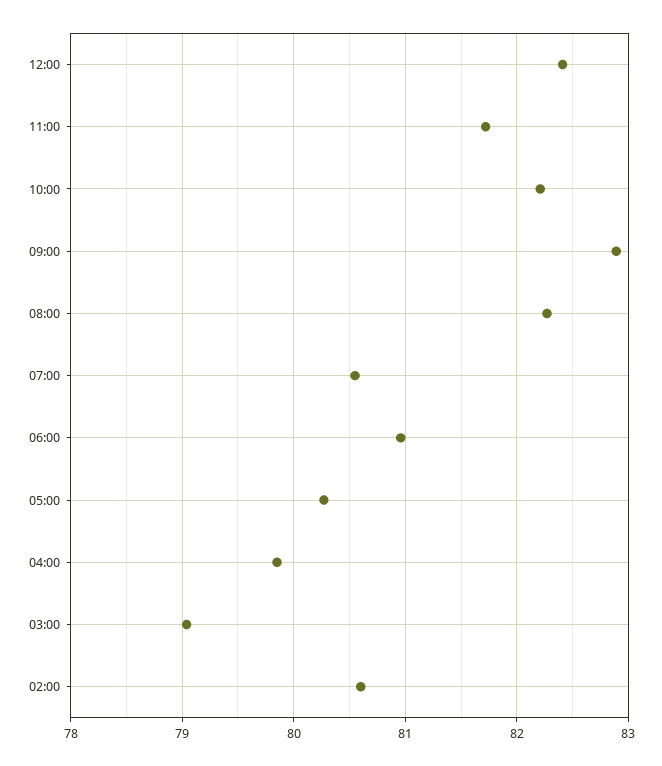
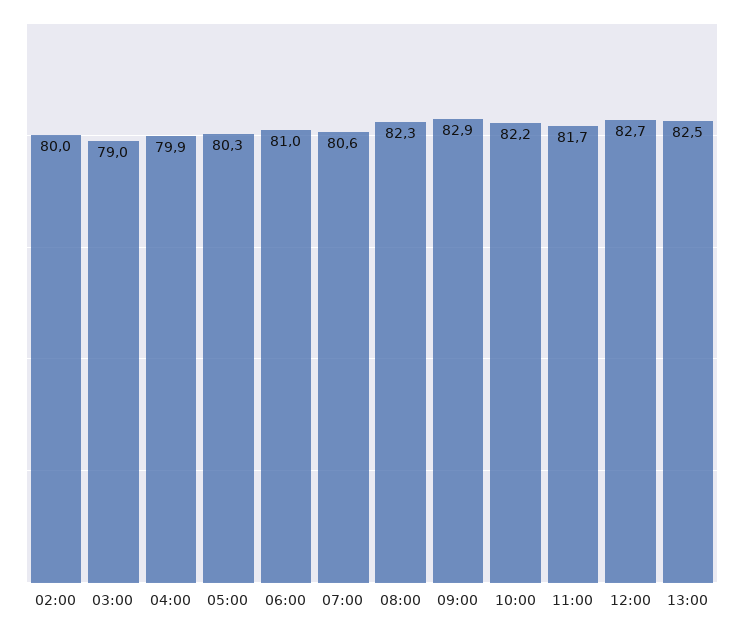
12:00: 82.4 -> 82.7
02:00: 80.6 -> 80
13:00: none -> 82.5

